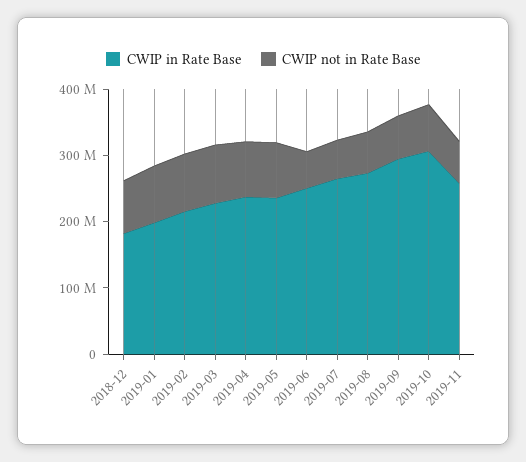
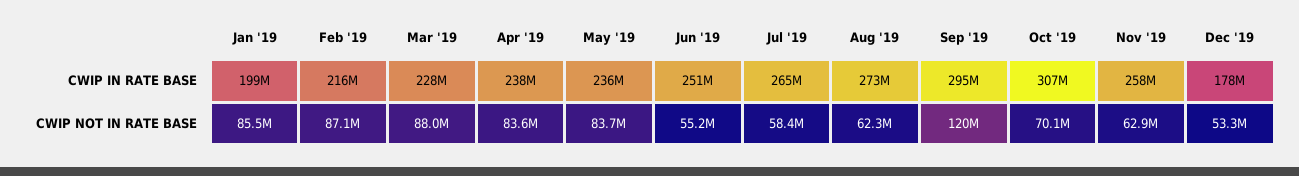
CWIP in Rate Base, 2018-12: 180000000 -> none
CWIP not in Rate Base, 2018-12: 80000000 -> none
CWIP not in Rate Base, 2019-09: 60000000 -> 120000000
CWIP in Rate Base, Dec '19: none -> 178000000
CWIP not in Rate Base, Dec '19: none -> 53300000

